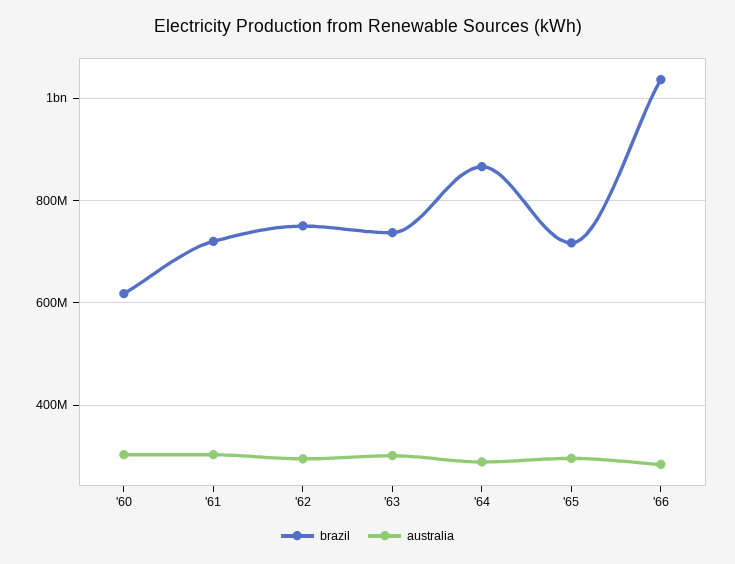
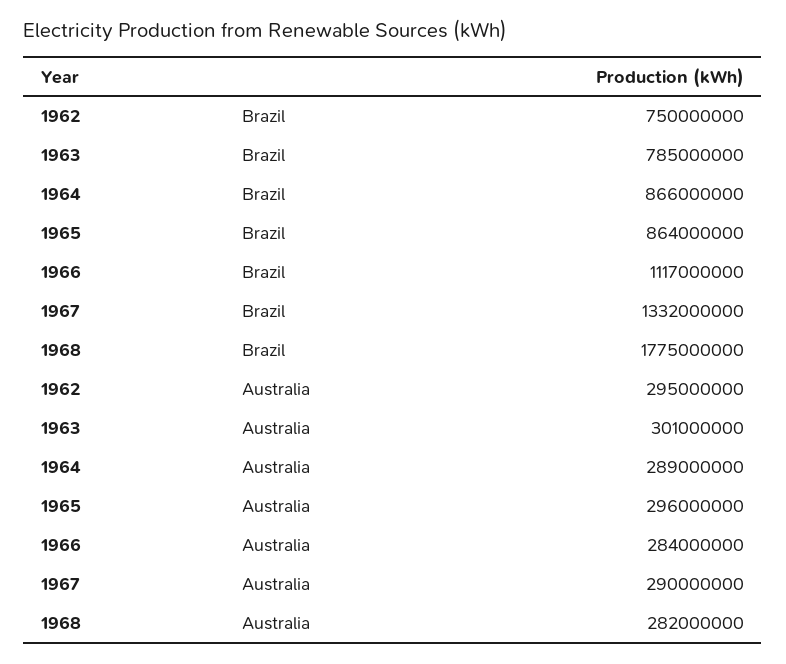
brazil, '60: 620000000 -> none
australia, '60: 300000000 -> none
brazil, '61: 720000000 -> none
australia, '61: 300000000 -> none
brazil, '63: 740000000 -> 785000000
brazil, '65: 720000000 -> 864000000
brazil, '66: 1040000000 -> 1117000000
brazil, 1967: none -> 1332000000
brazil, 1968: none -> 1775000000
australia, 1967: none -> 290000000
australia, 1968: none -> 282000000

